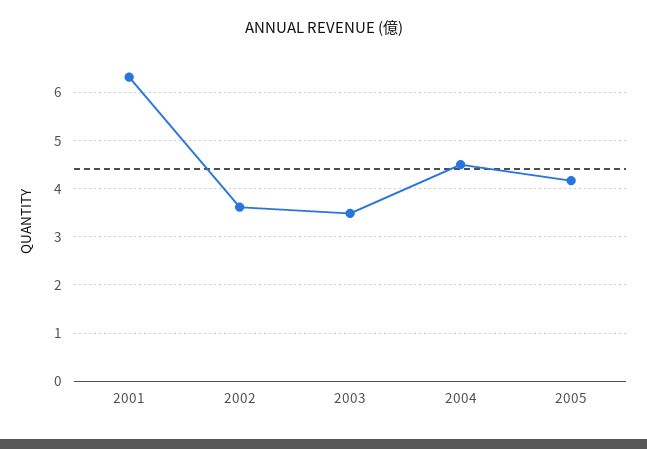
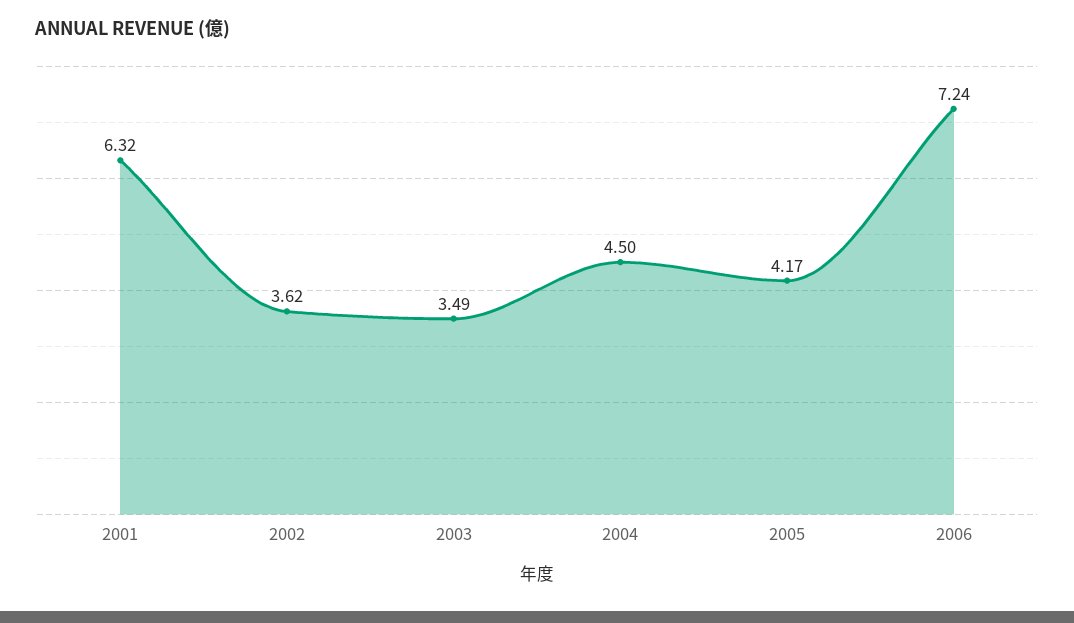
2006: none -> 7.24

